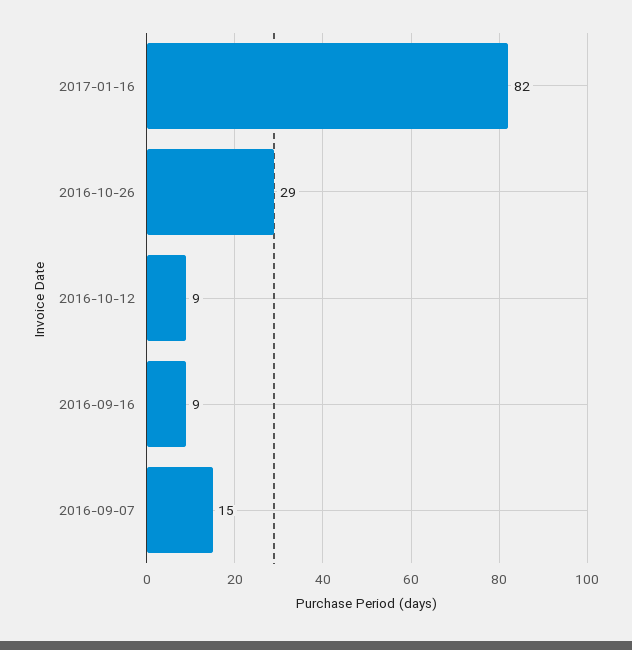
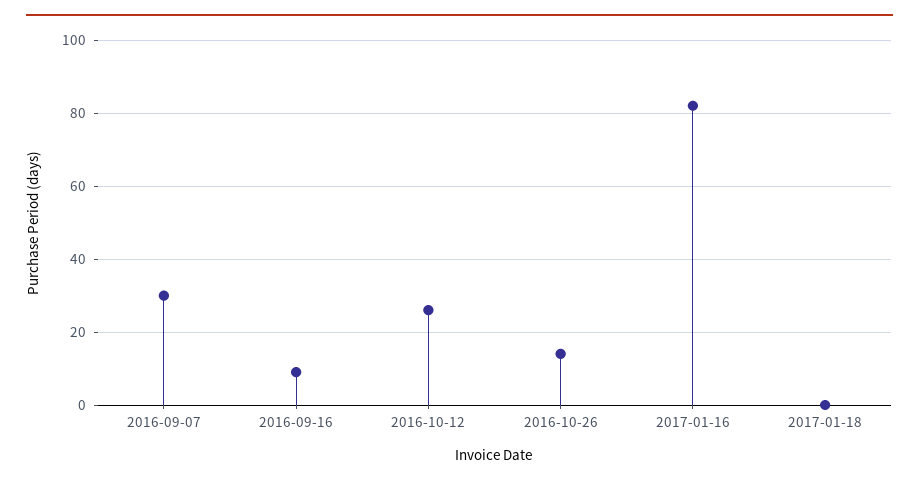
2016-10-26: 29 -> 15
2016-10-12: 9 -> 25
2016-09-07: 15 -> 30
2017-01-18: none -> 0

